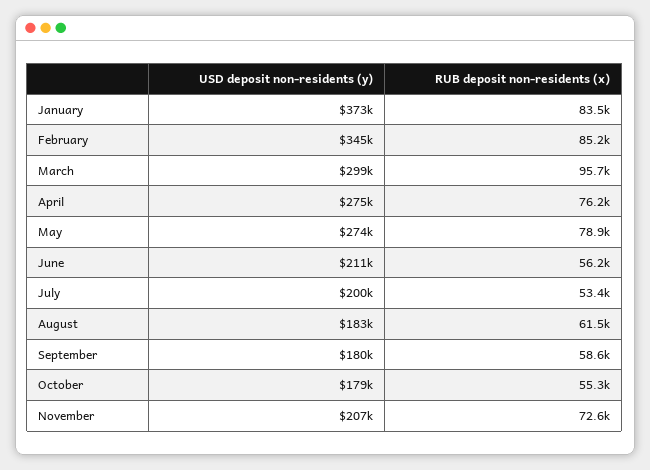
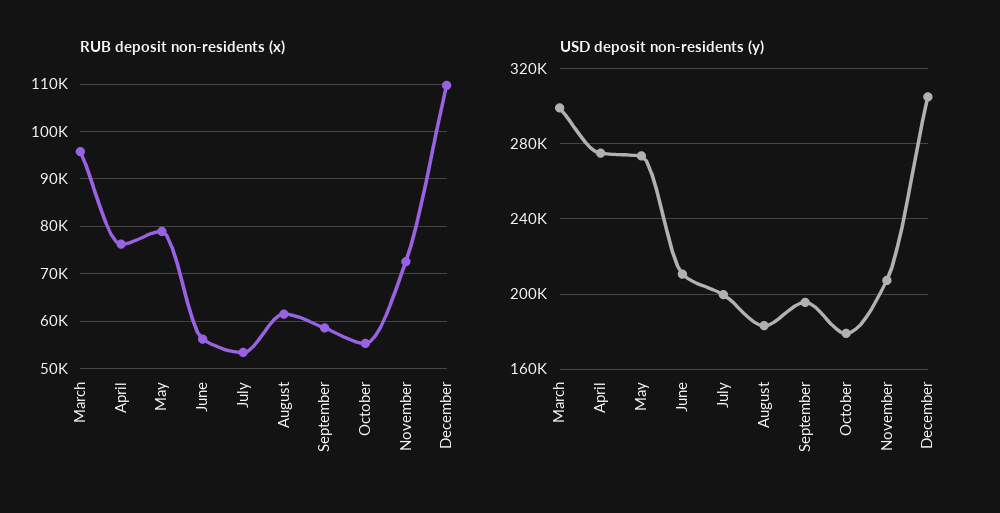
USD deposit non-residents (y), January: 373000 -> none
RUB deposit non-residents (x), January: 83500 -> none
USD deposit non-residents (y), February: 345000 -> none
RUB deposit non-residents (x), February: 85200 -> none
USD deposit non-residents (y), September: 180000 -> 195000
RUB deposit non-residents (x), December: none -> 110000
USD deposit non-residents (y), December: none -> 305000

